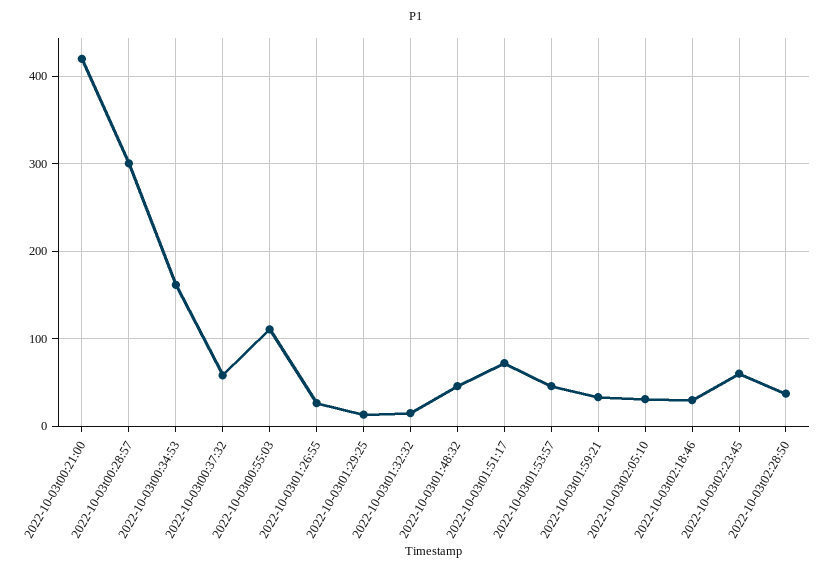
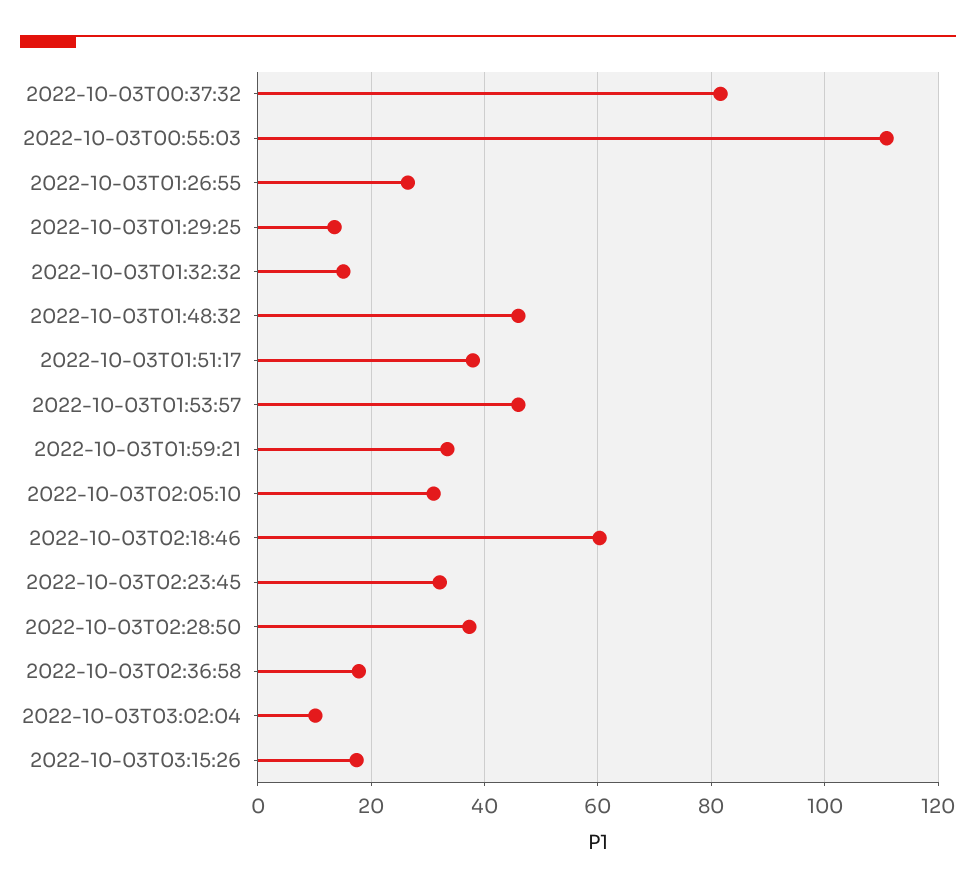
2022-10-03t00:21:00: 420 -> none
2022-10-03t00:28:57: 300 -> none
2022-10-03t00:34:53: 160 -> none
2022-10-03t00:37:32: 60 -> 82
2022-10-03t01:51:17: 70 -> 38
2022-10-03t02:18:46: 30 -> 60
2022-10-03t02:23:45: 60 -> 32
2022-10-03T02:36:58: none -> 18
2022-10-03T03:02:04: none -> 10
2022-10-03T03:15:26: none -> 18

